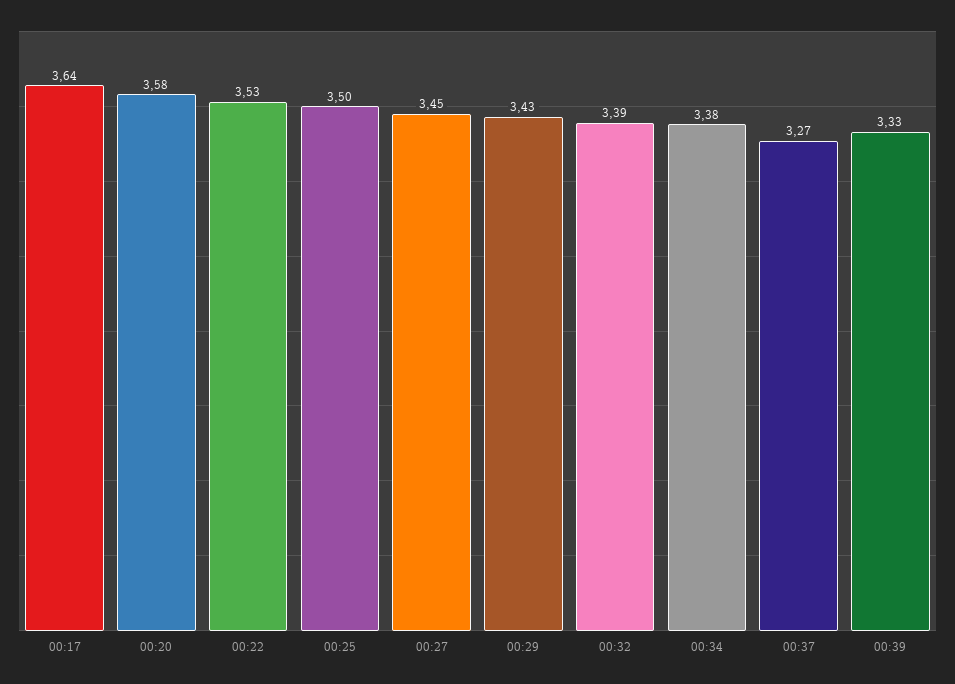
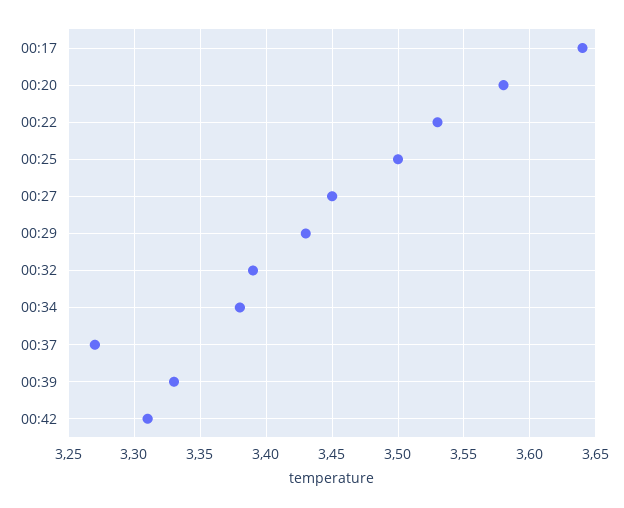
00:42: none -> 3.31

